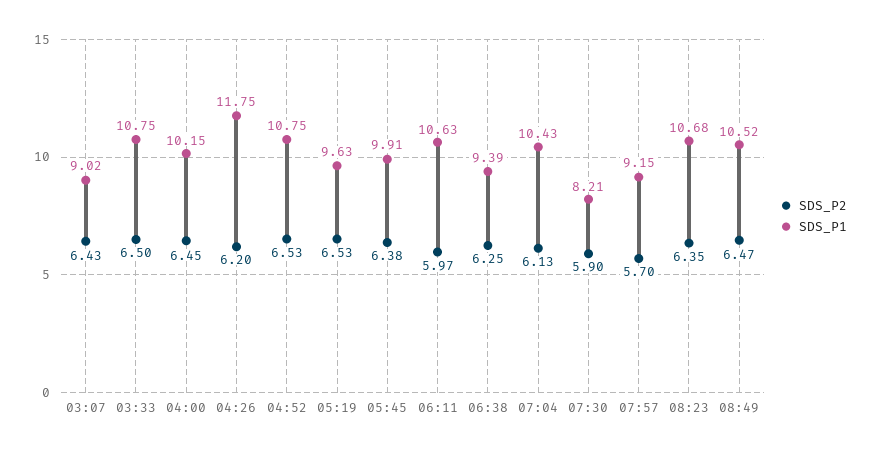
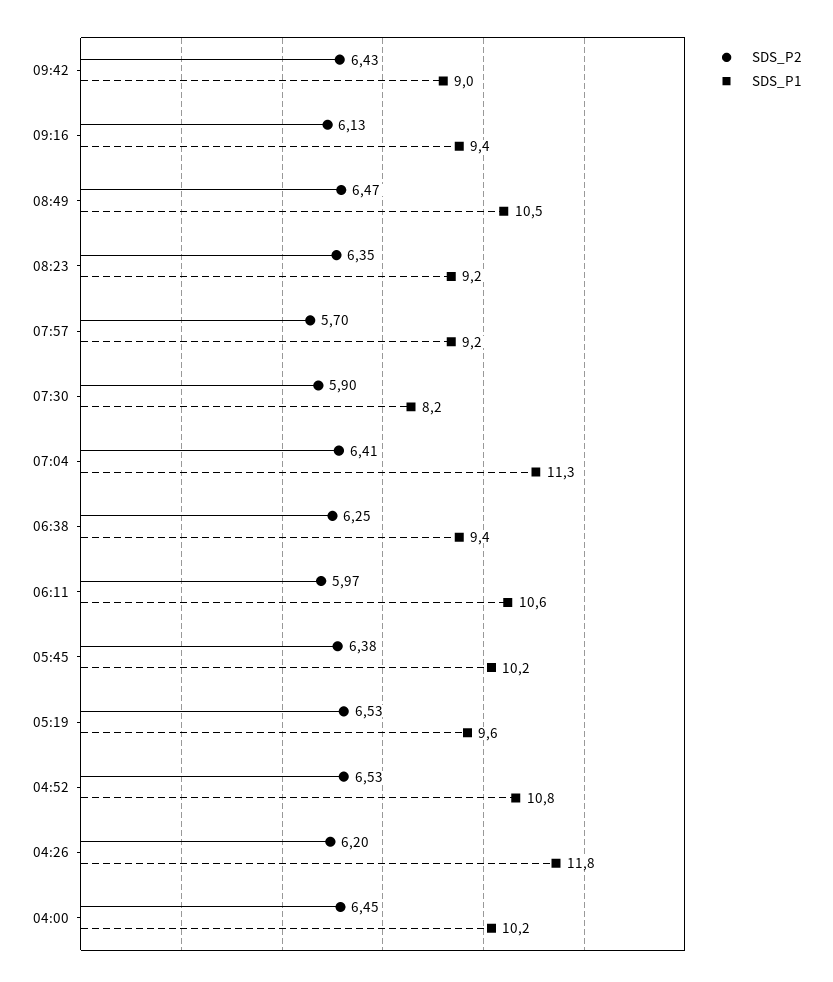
SDS_P2, 03:07: 6.43 -> none
SDS_P1, 03:07: 9.02 -> none
SDS_P2, 03:33: 6.5 -> none
SDS_P1, 03:33: 10.75 -> none
SDS_P1, 05:45: 9.91 -> 10.2
SDS_P2, 07:04: 6.13 -> 6.41
SDS_P1, 07:04: 10.43 -> 11.3
SDS_P1, 08:23: 10.68 -> 9.2
SDS_P2, 09:42: none -> 6.43
SDS_P1, 09:42: none -> 9
SDS_P2, 09:16: none -> 6.13
SDS_P1, 09:16: none -> 9.4

